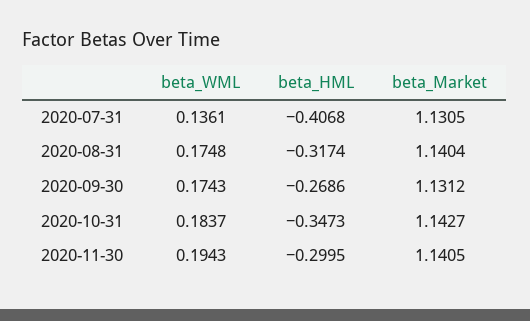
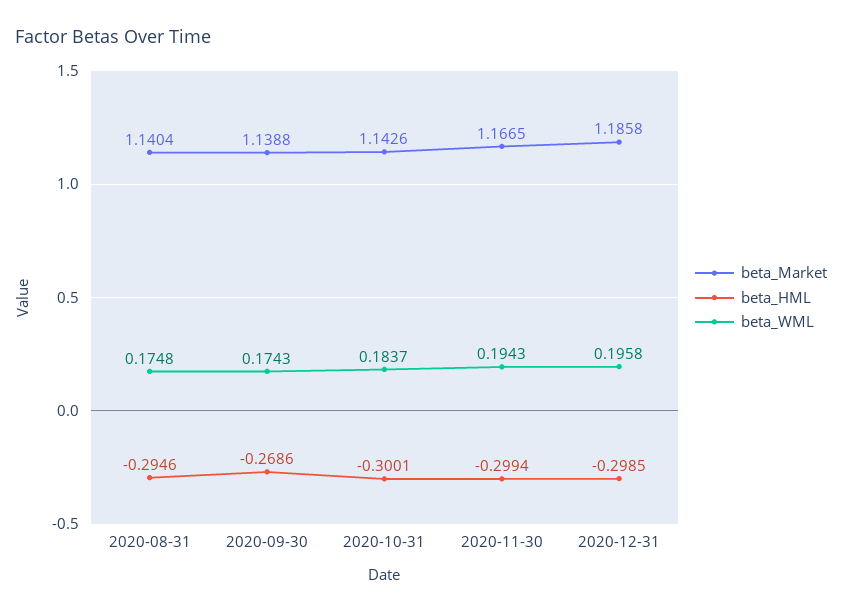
beta_WML, 2020-07-31: 0.1361 -> none
beta_HML, 2020-07-31: -0.4068 -> none
beta_Market, 2020-07-31: 1.1305 -> none
beta_HML, 2020-08-31: -0.3174 -> -0.2946
beta_Market, 2020-09-30: 1.1312 -> 1.1388
beta_HML, 2020-10-31: -0.3473 -> -0.3001
beta_Market, 2020-10-31: 1.1427 -> 1.1426
beta_HML, 2020-11-30: -0.2995 -> -0.2994
beta_Market, 2020-11-30: 1.1405 -> 1.1665
beta_Market, 2020-12-31: none -> 1.1858
beta_HML, 2020-12-31: none -> -0.2985
beta_WML, 2020-12-31: none -> 0.1958

